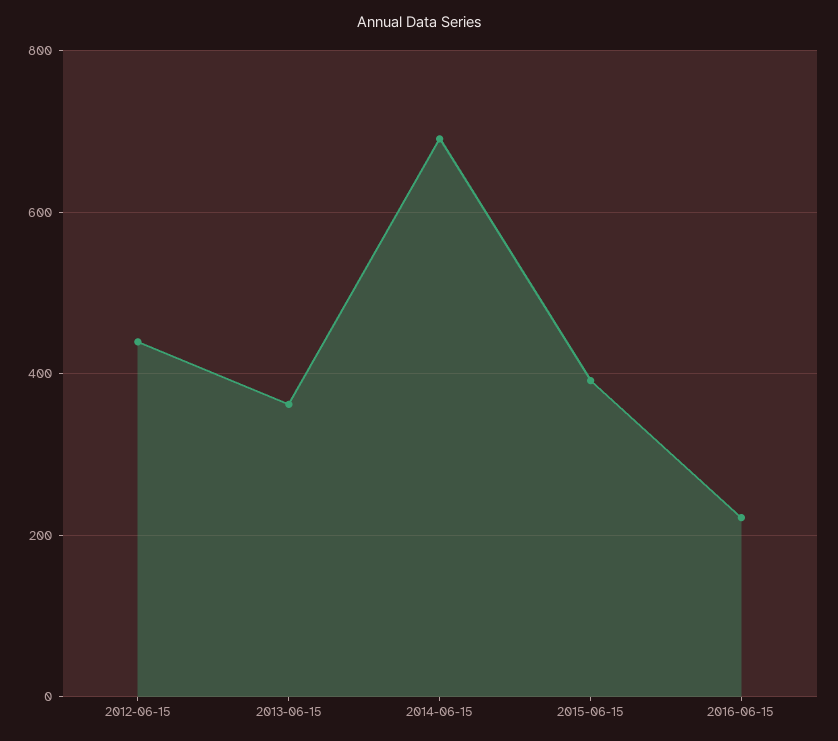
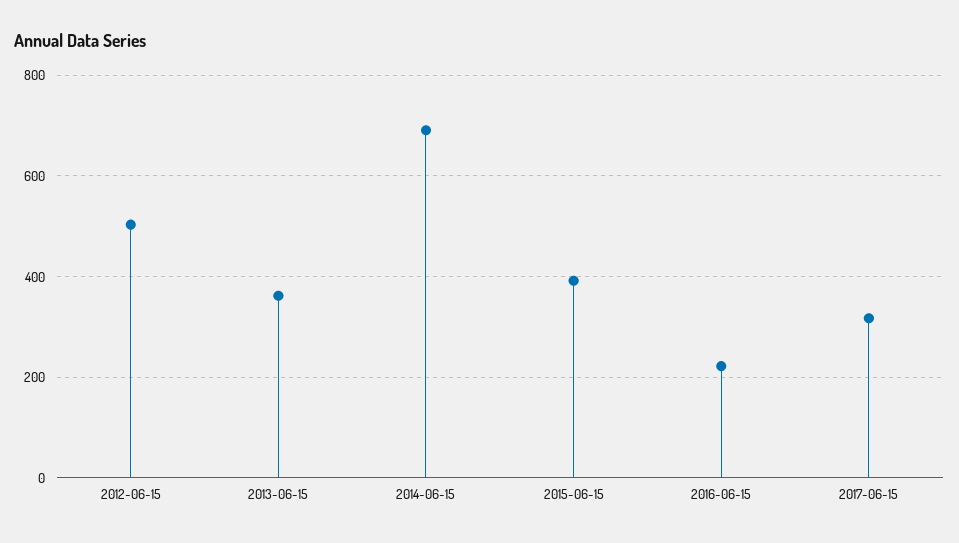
2012-06-15: 440 -> 500
2017-06-15: none -> 320

